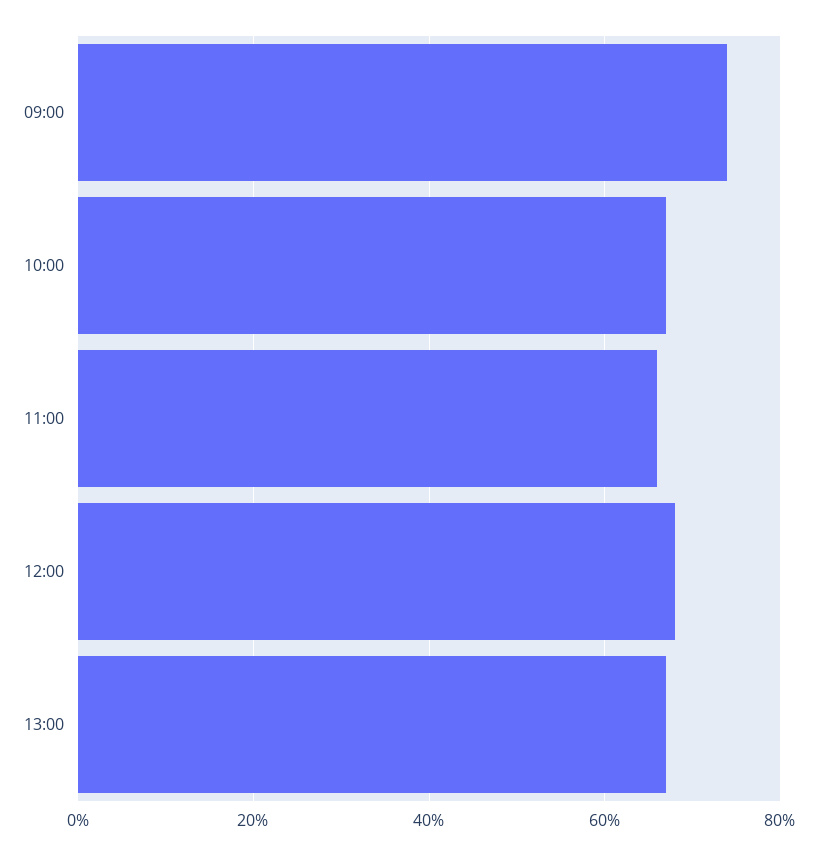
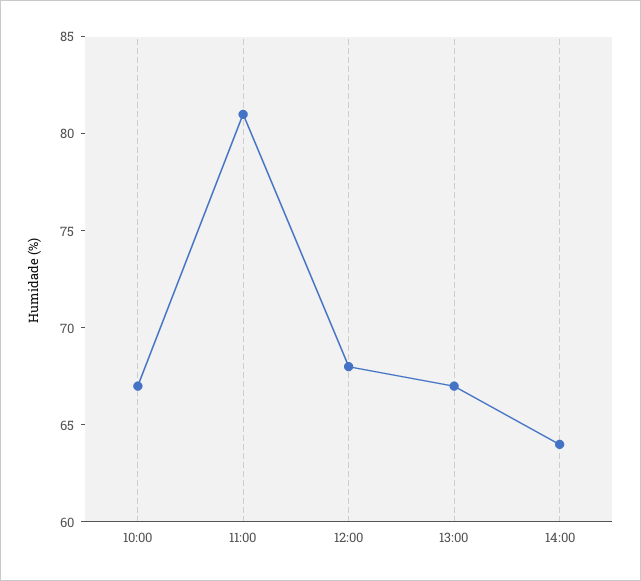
09:00: 75 -> none
11:00: 65 -> 81
14:00: none -> 64

